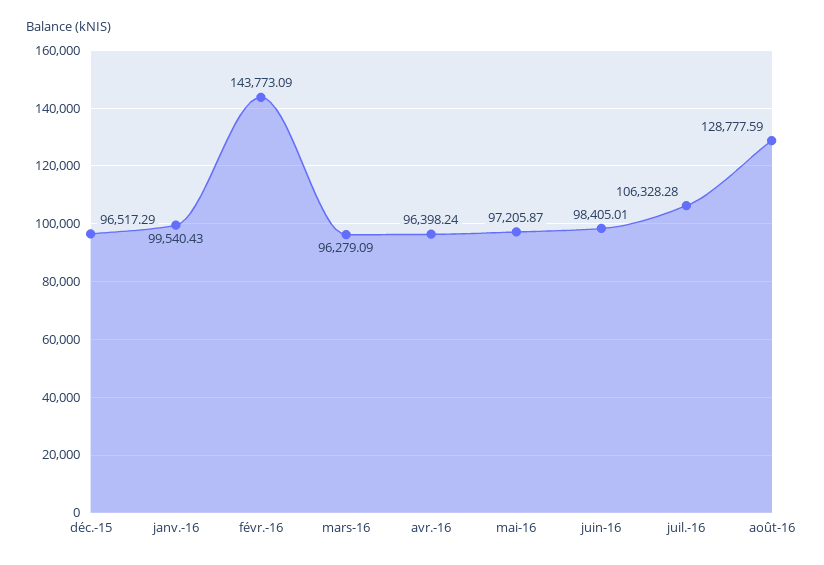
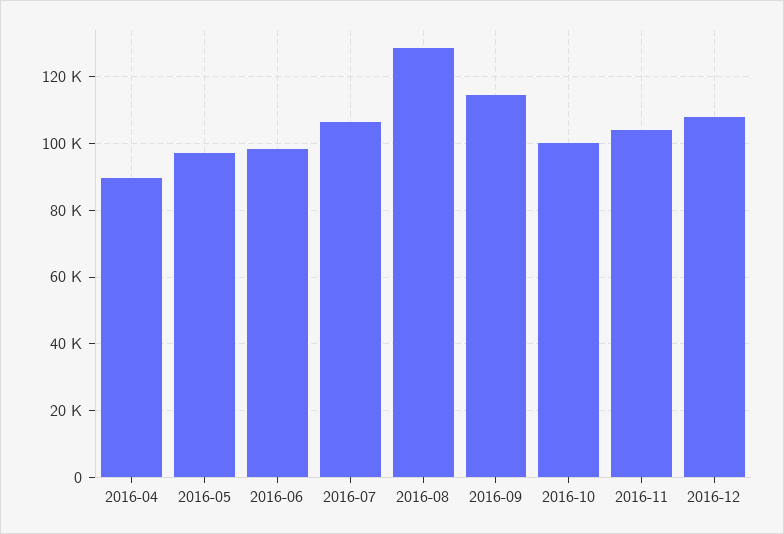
déc.-15: 96517.29 -> none
janv.-16: 99540.43 -> none
févr.-16: 143773.09 -> none
mars-16: 96279.09 -> none
avr.-16: 96398.24 -> 90000
2016-09: none -> 114000
2016-10: none -> 100000
2016-11: none -> 104000
2016-12: none -> 108000

